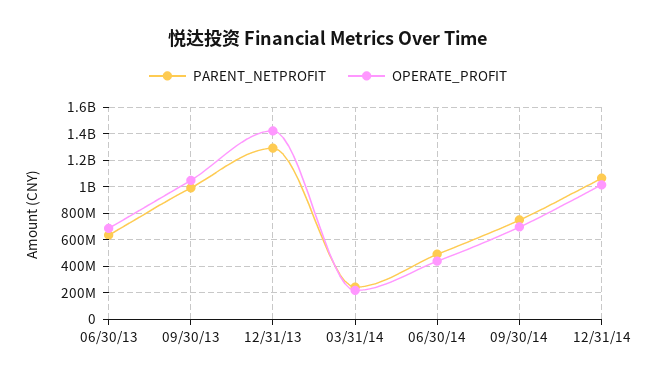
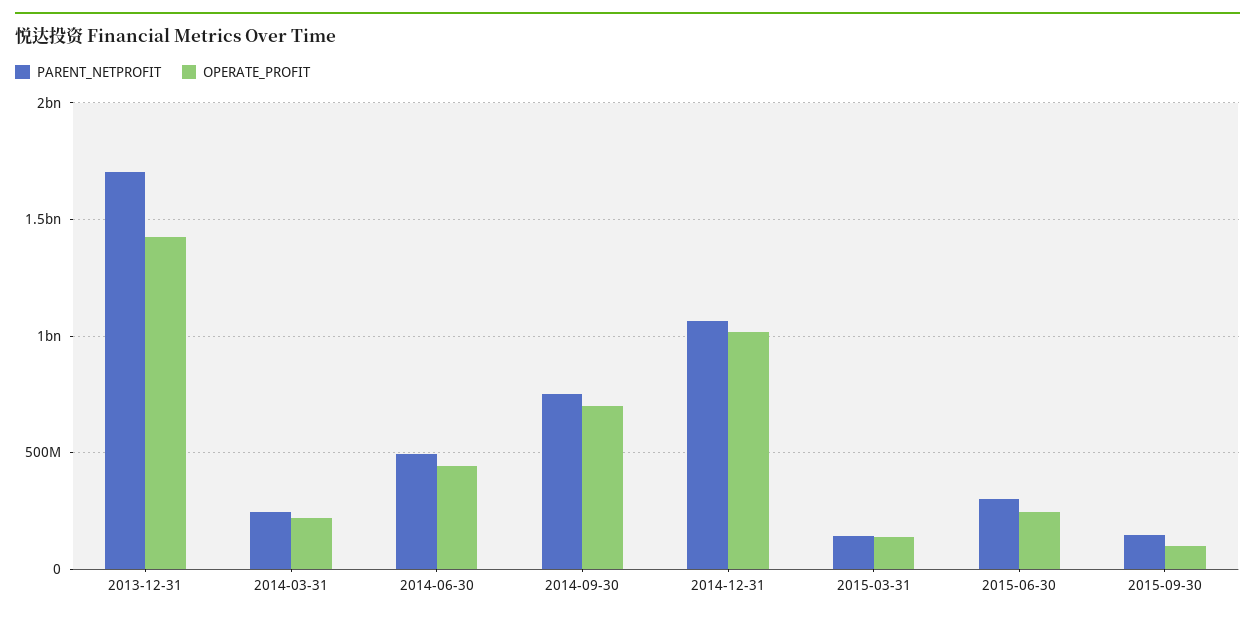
PARENT_NETPROFIT, 06/30/13: 650000000 -> none
OPERATE_PROFIT, 06/30/13: 700000000 -> none
PARENT_NETPROFIT, 09/30/13: 1000000000 -> none
OPERATE_PROFIT, 09/30/13: 1050000000 -> none
PARENT_NETPROFIT, 12/31/13: 1300000000 -> 1700000000
PARENT_NETPROFIT, 2015-03-31: none -> 150000000
OPERATE_PROFIT, 2015-03-31: none -> 150000000
PARENT_NETPROFIT, 2015-06-30: none -> 300000000
OPERATE_PROFIT, 2015-06-30: none -> 250000000
PARENT_NETPROFIT, 2015-09-30: none -> 150000000
OPERATE_PROFIT, 2015-09-30: none -> 100000000

